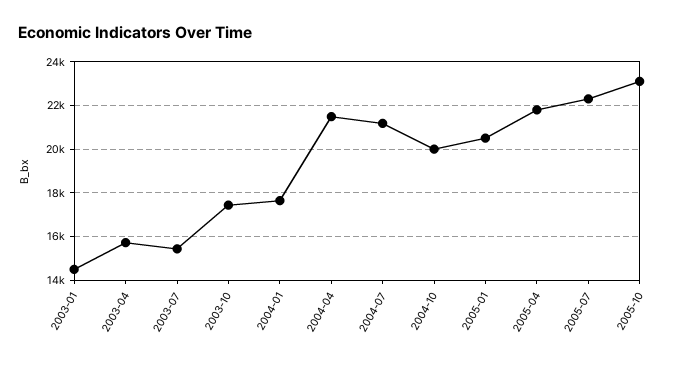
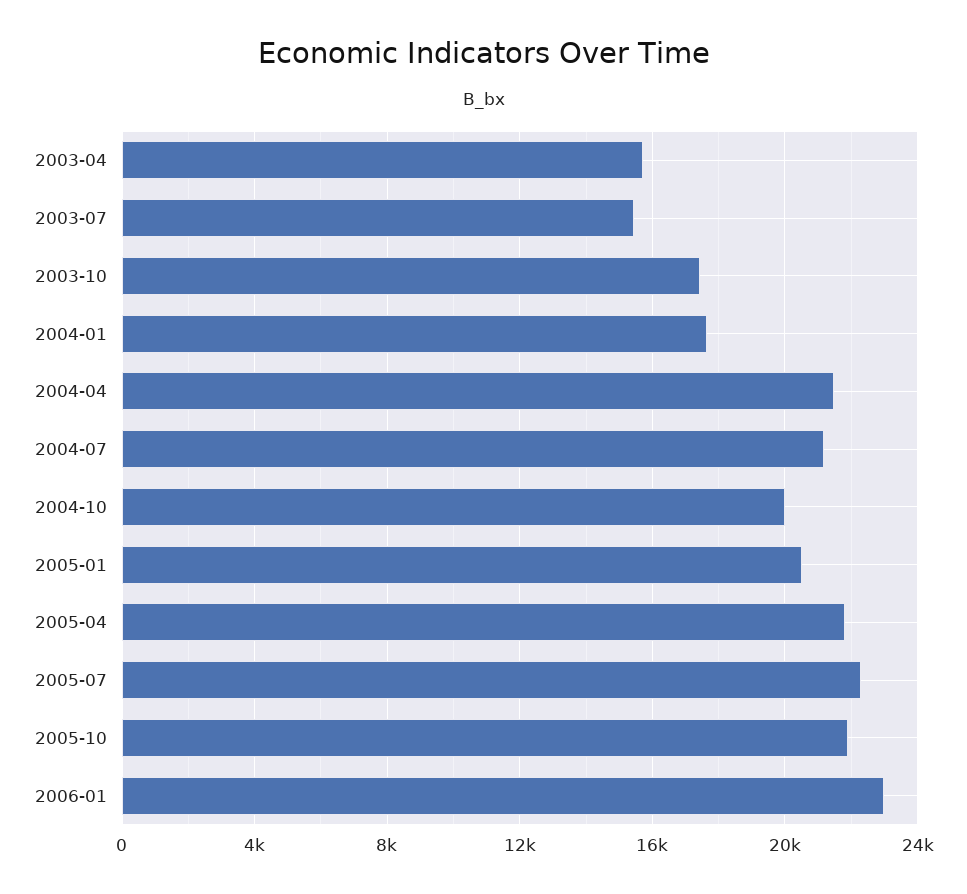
2003-01: 14500 -> none
2005-10: 23000 -> 22000
2006-01: none -> 23000

